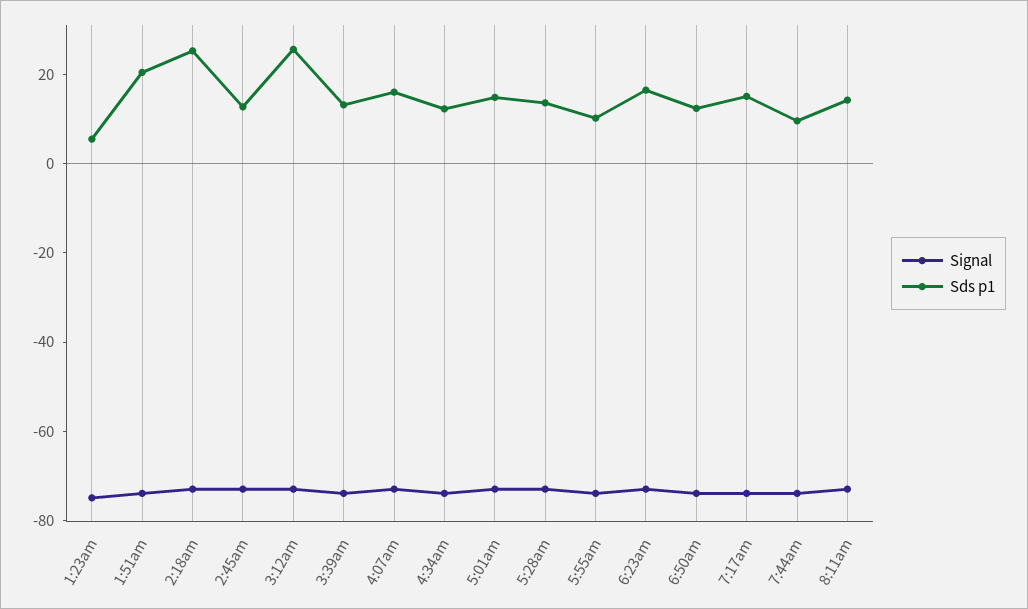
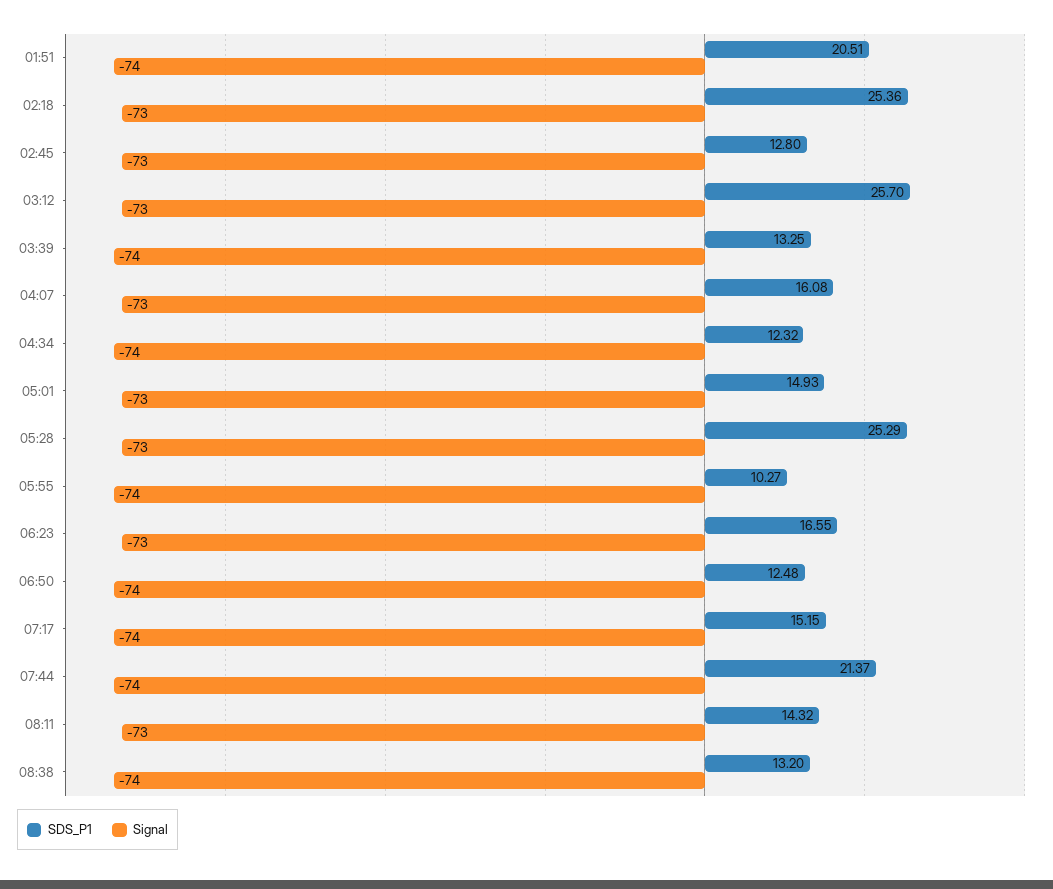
Signal, 1:23am: -75 -> none
Sds p1, 1:23am: 5 -> none
Sds p1, 5:28am: 15 -> 25.29
Sds p1, 7:44am: 10 -> 21.37
Sds p1, 08:38: none -> 13.2
Signal, 08:38: none -> -74

